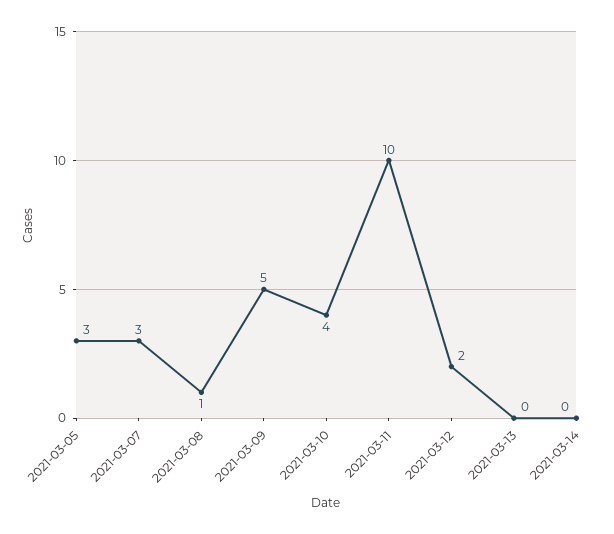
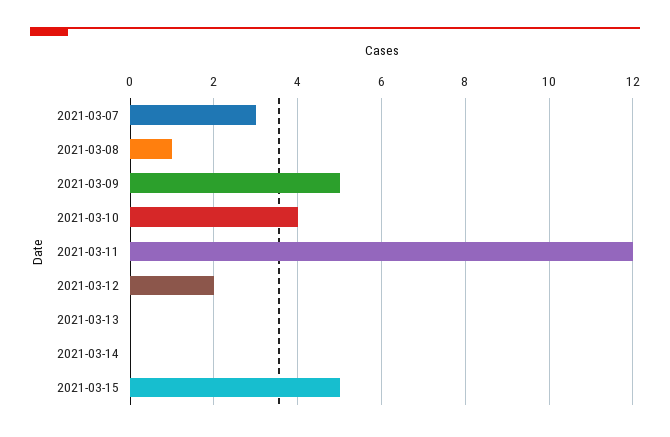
2021-03-05: 3 -> none
2021-03-11: 10 -> 12
2021-03-15: none -> 5

